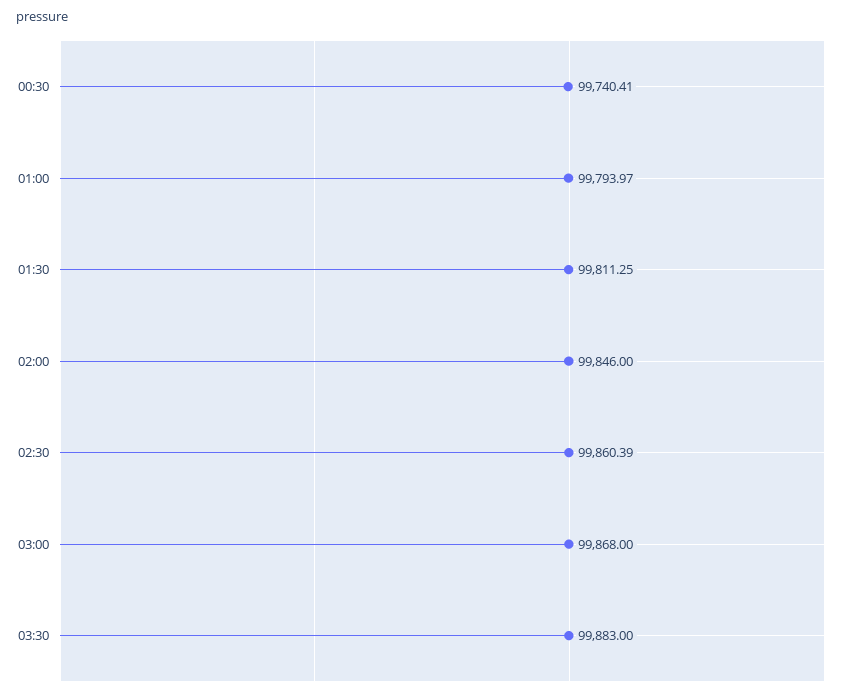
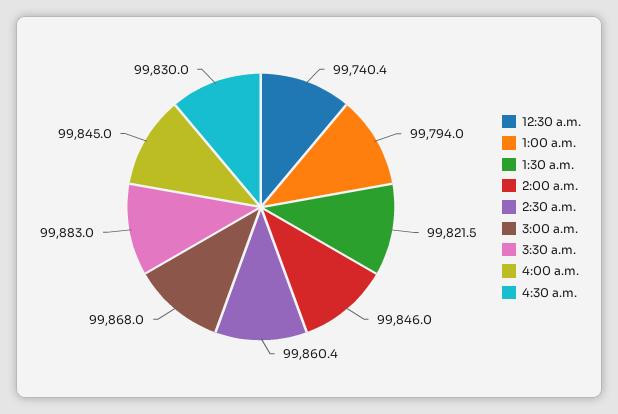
01:30: 99811.25 -> 99821.5
4:00 a.m.: none -> 99845
4:30 a.m.: none -> 99830

